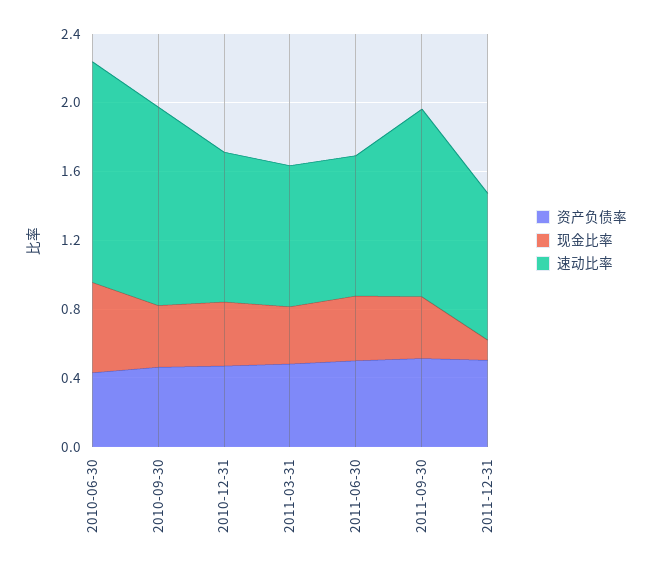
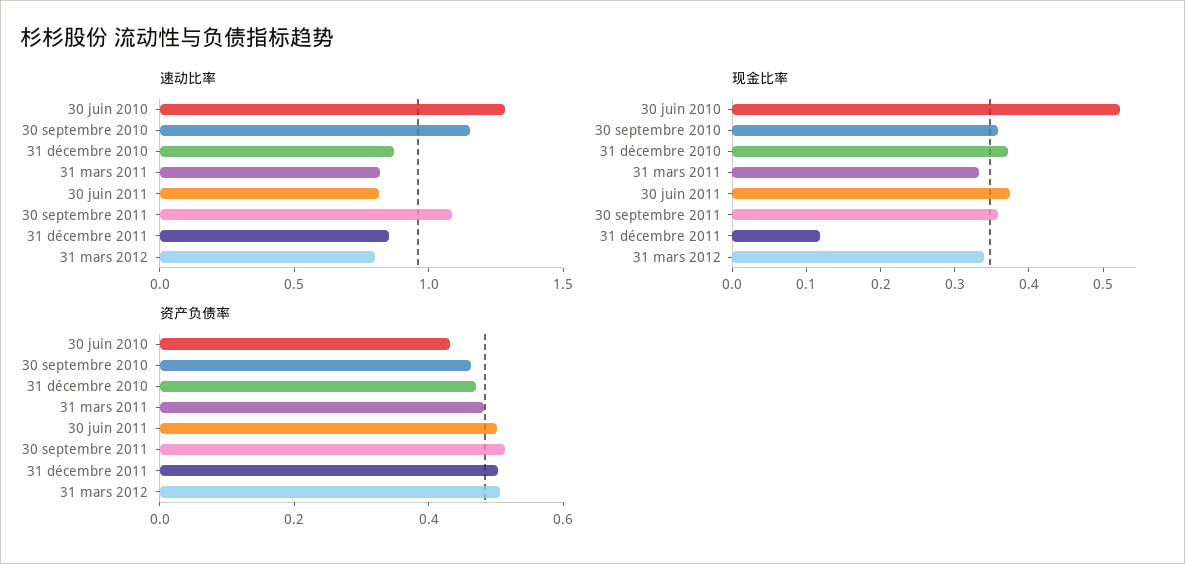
速动比率, 31 mars 2012: none -> 0.8
现金比率, 31 mars 2012: none -> 0.34
资产负债率, 31 mars 2012: none -> 0.5

